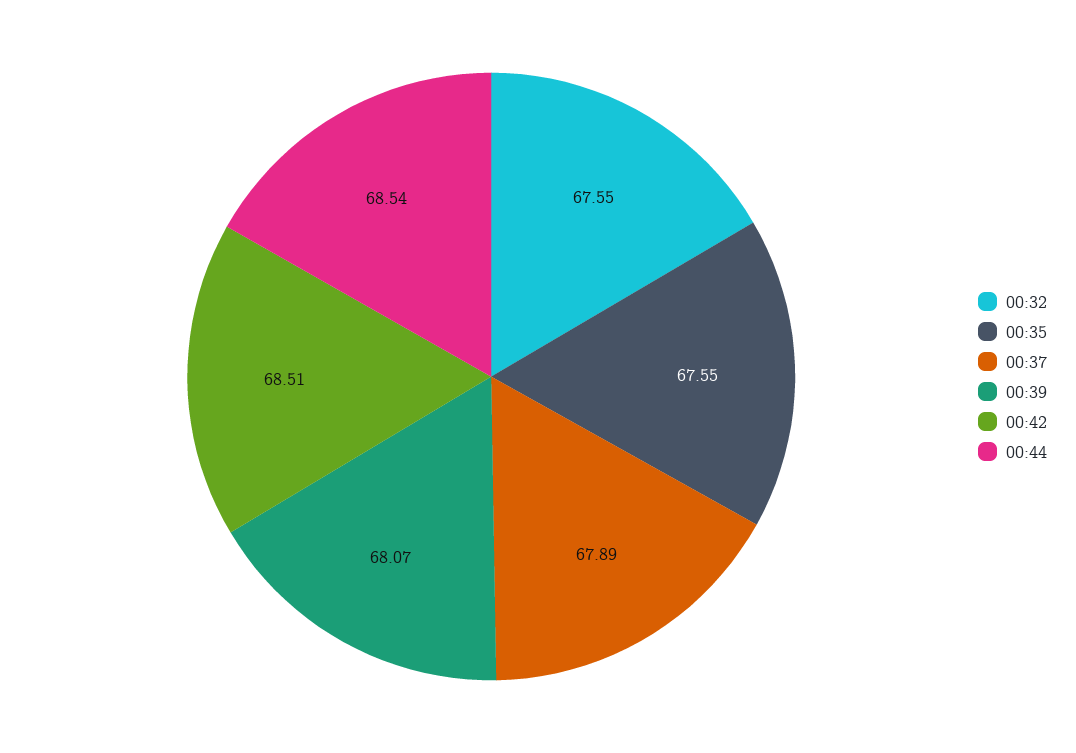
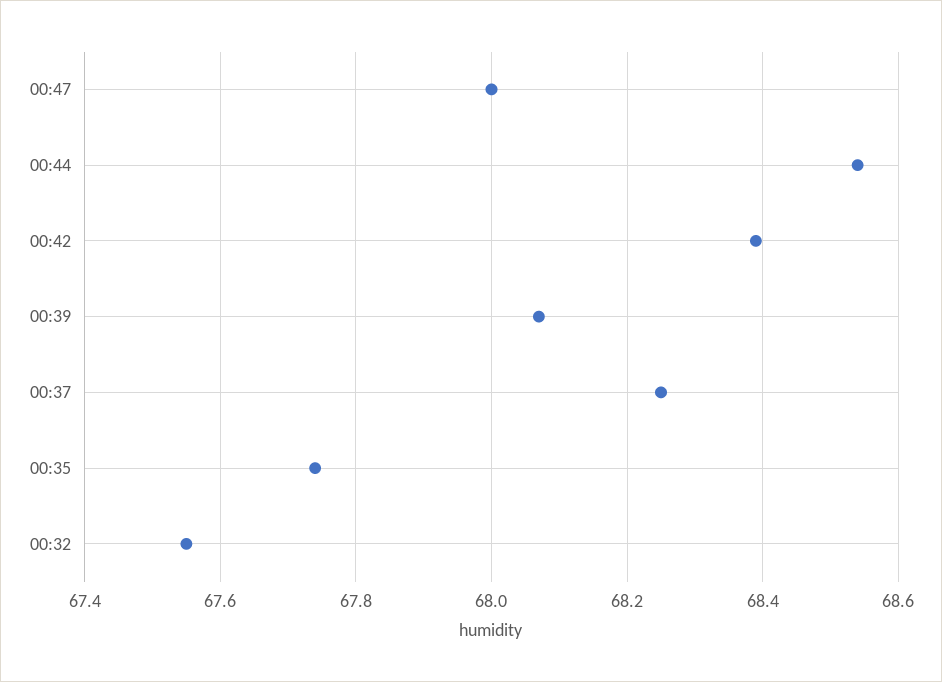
00:35: 67.55 -> 67.75
00:37: 67.89 -> 68.25
00:42: 68.51 -> 68.4
00:47: none -> 68

